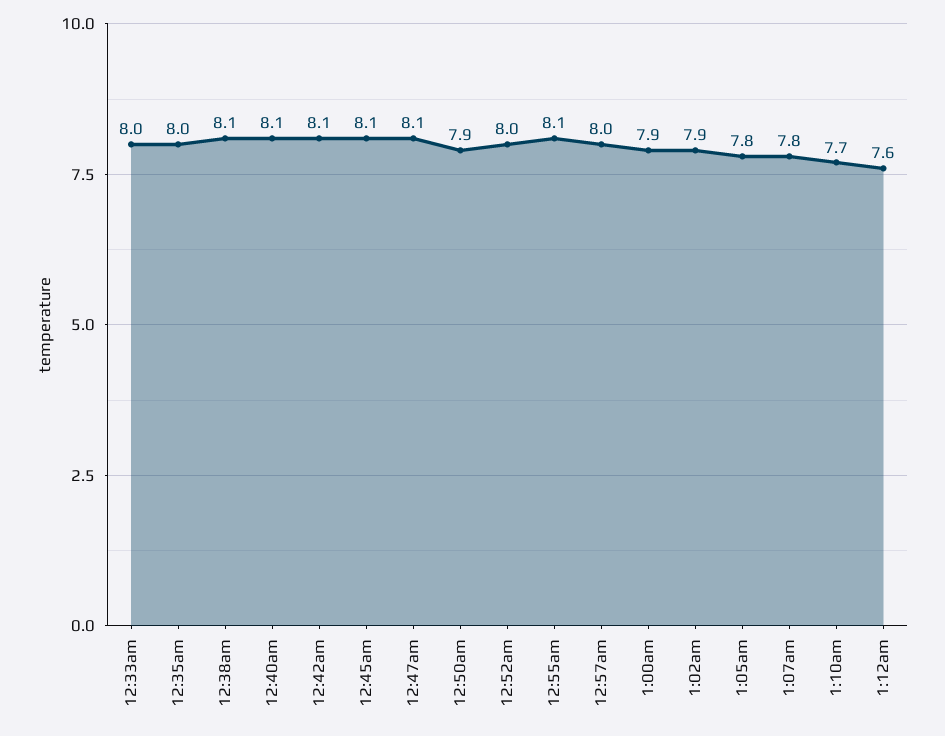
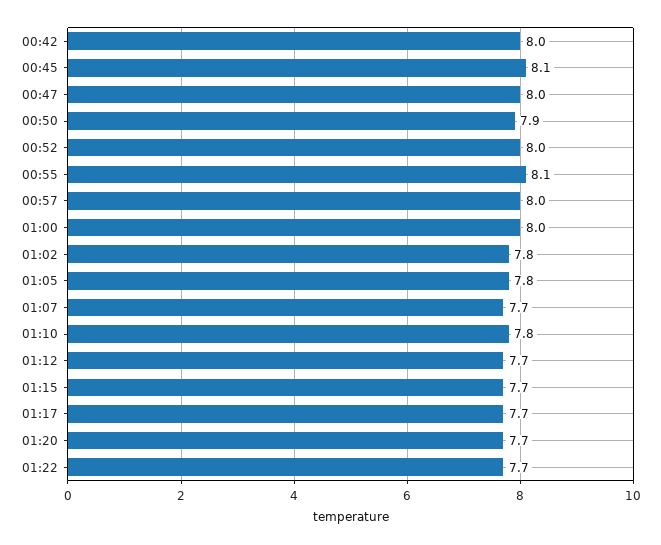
12:33am: 8 -> none
12:35am: 8 -> none
12:38am: 8.1 -> none
12:40am: 8.1 -> none
12:42am: 8.1 -> 8
12:47am: 8.1 -> 8
1:00am: 7.9 -> 8
1:02am: 7.9 -> 7.8
1:07am: 7.8 -> 7.7
1:10am: 7.7 -> 7.8
1:12am: 7.6 -> 7.7
01:15: none -> 7.7
01:17: none -> 7.7
01:20: none -> 7.7
01:22: none -> 7.7

